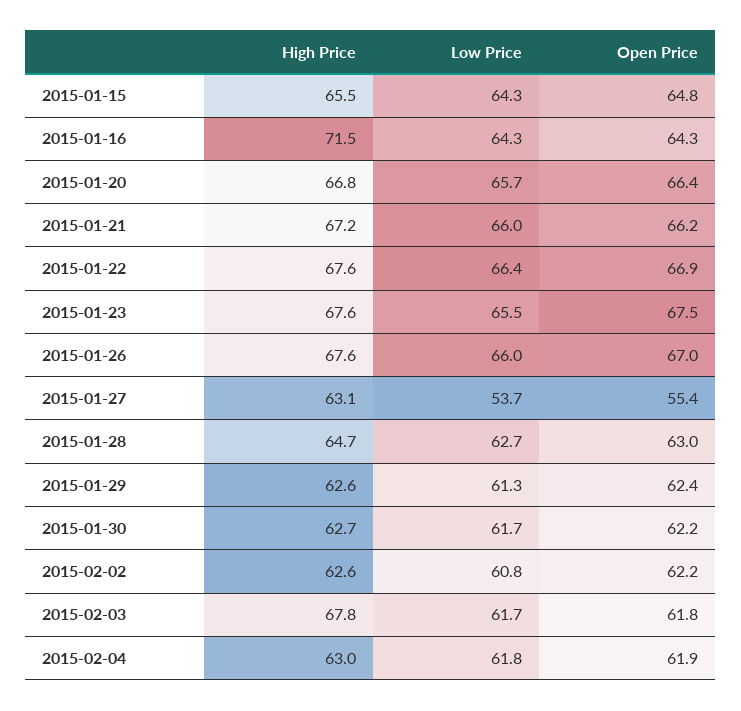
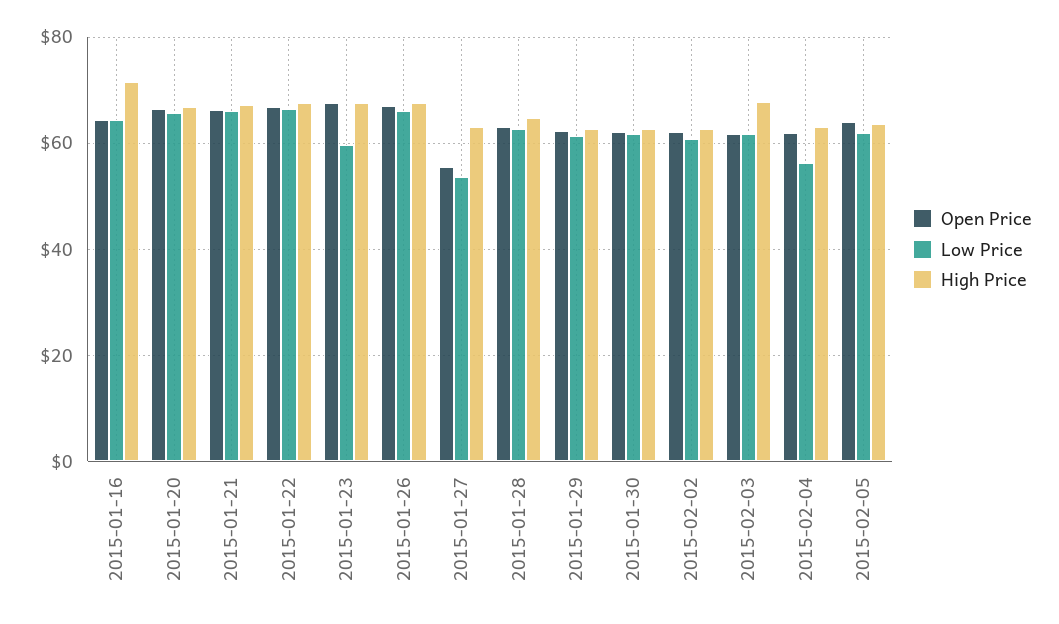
High Price, 2015-01-15: 65.5 -> none
Low Price, 2015-01-15: 64.3 -> none
Open Price, 2015-01-15: 64.8 -> none
Low Price, 2015-01-23: 65.5 -> 60
Low Price, 2015-02-04: 61.8 -> 56
Open Price, 2015-02-05: none -> 64
Low Price, 2015-02-05: none -> 62
High Price, 2015-02-05: none -> 64

